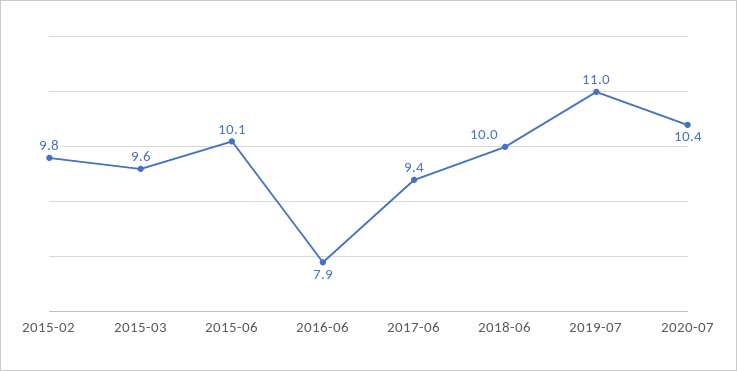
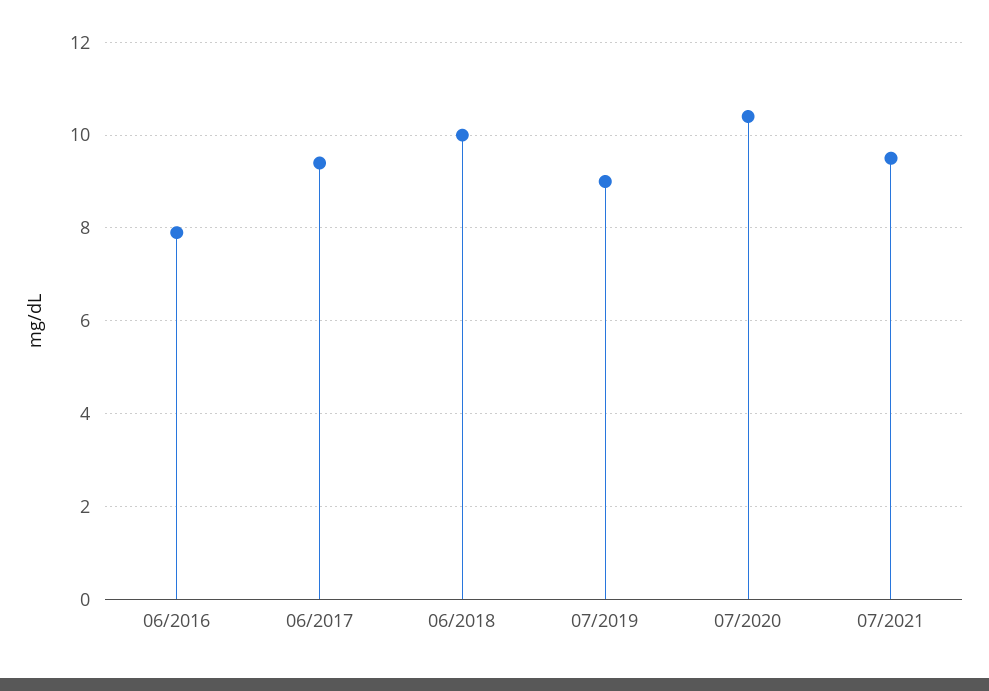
2015-02: 9.8 -> none
2015-03: 9.6 -> none
2015-06: 10.1 -> none
2019-07: 11 -> 9
07/2021: none -> 9.5

